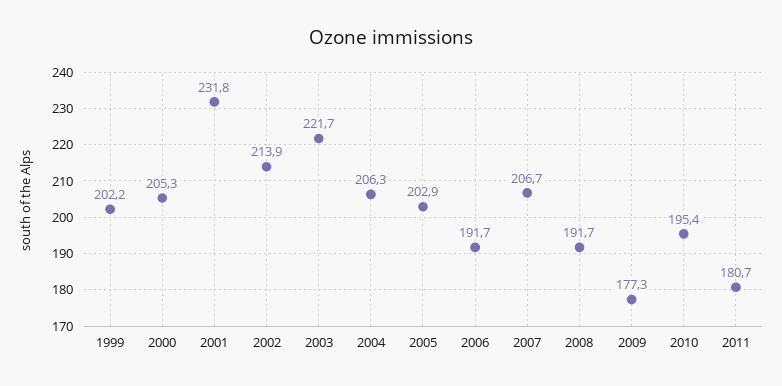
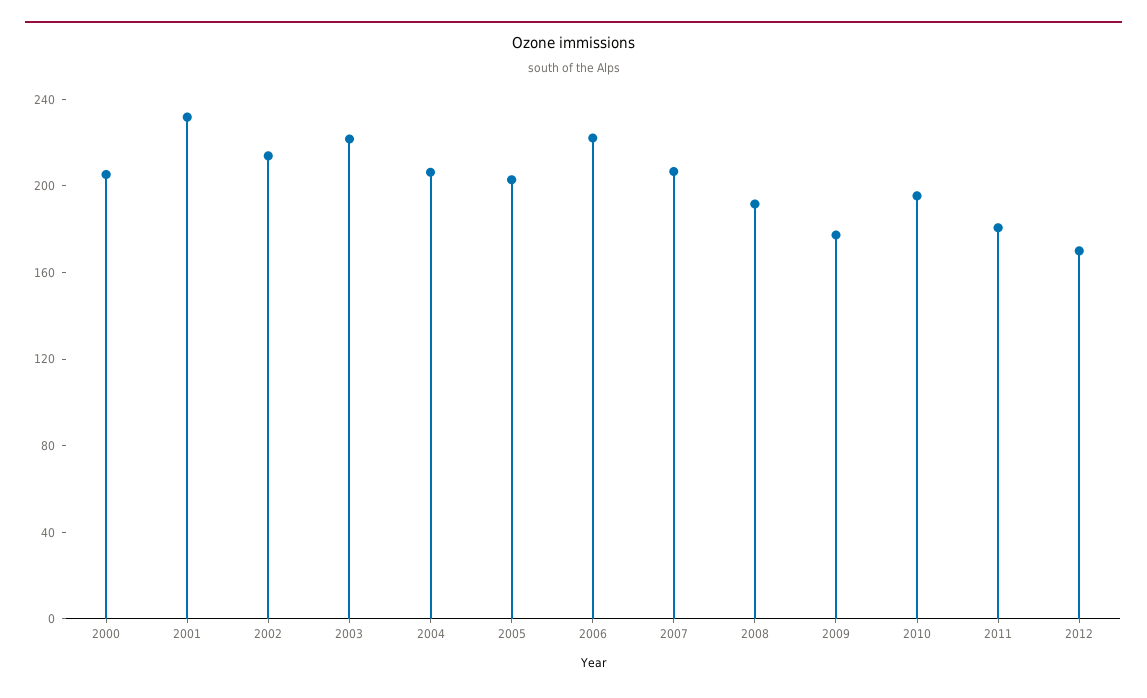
1999: 202.2 -> none
2006: 191.7 -> 220
2012: none -> 170

